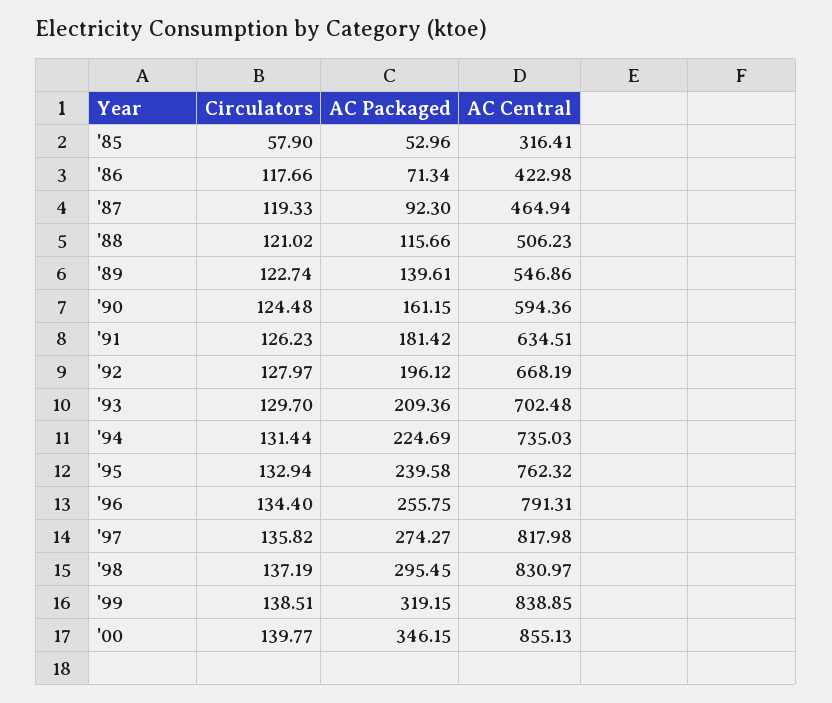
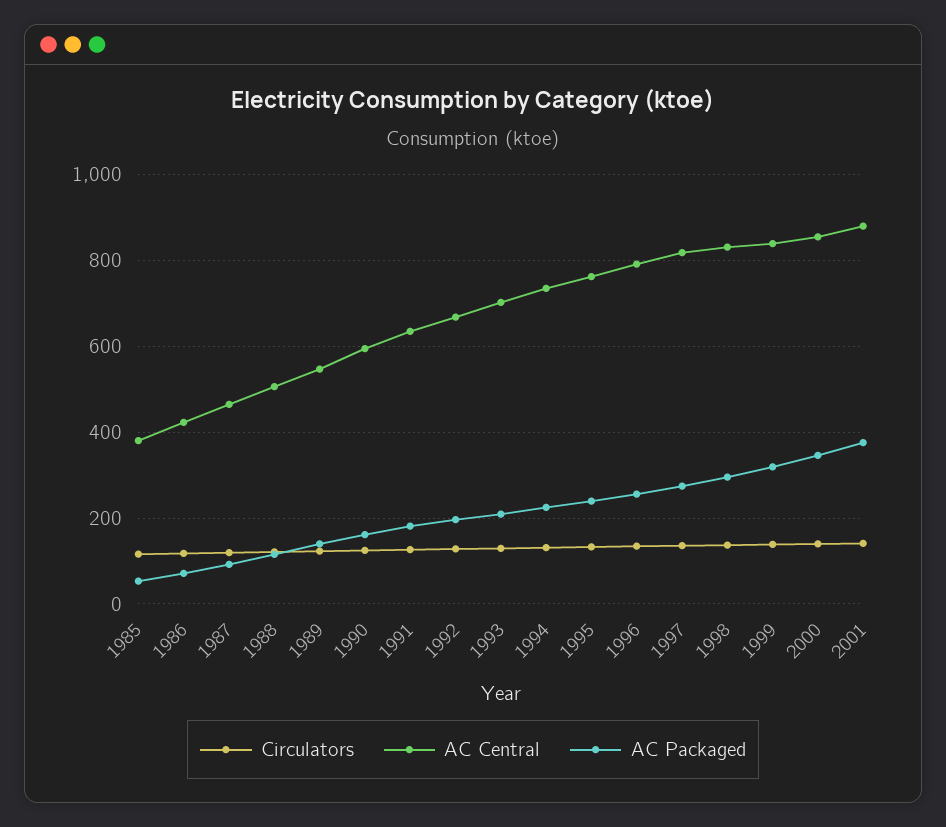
Circulators, '85: 57.9 -> 120
AC Central, '85: 316.41 -> 380
Circulators, 2001: none -> 140
AC Central, 2001: none -> 880
AC Packaged, 2001: none -> 380

